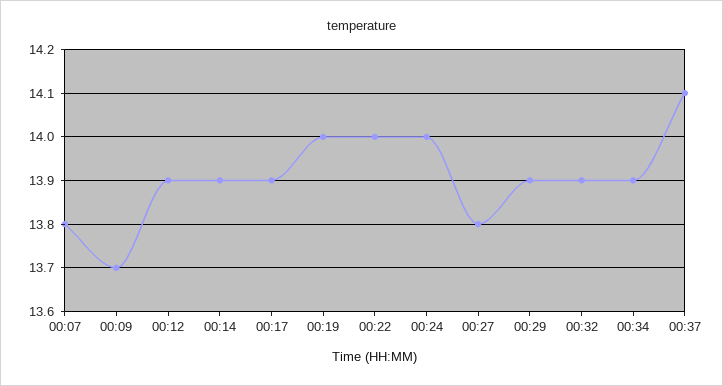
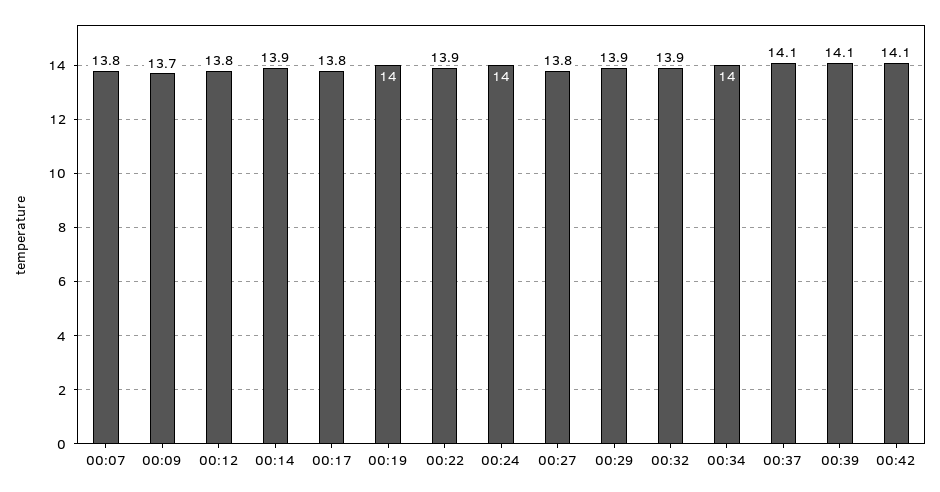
00:12: 13.9 -> 13.8
00:17: 13.9 -> 13.8
00:22: 14 -> 13.9
00:34: 13.9 -> 14
00:39: none -> 14.1
00:42: none -> 14.1

